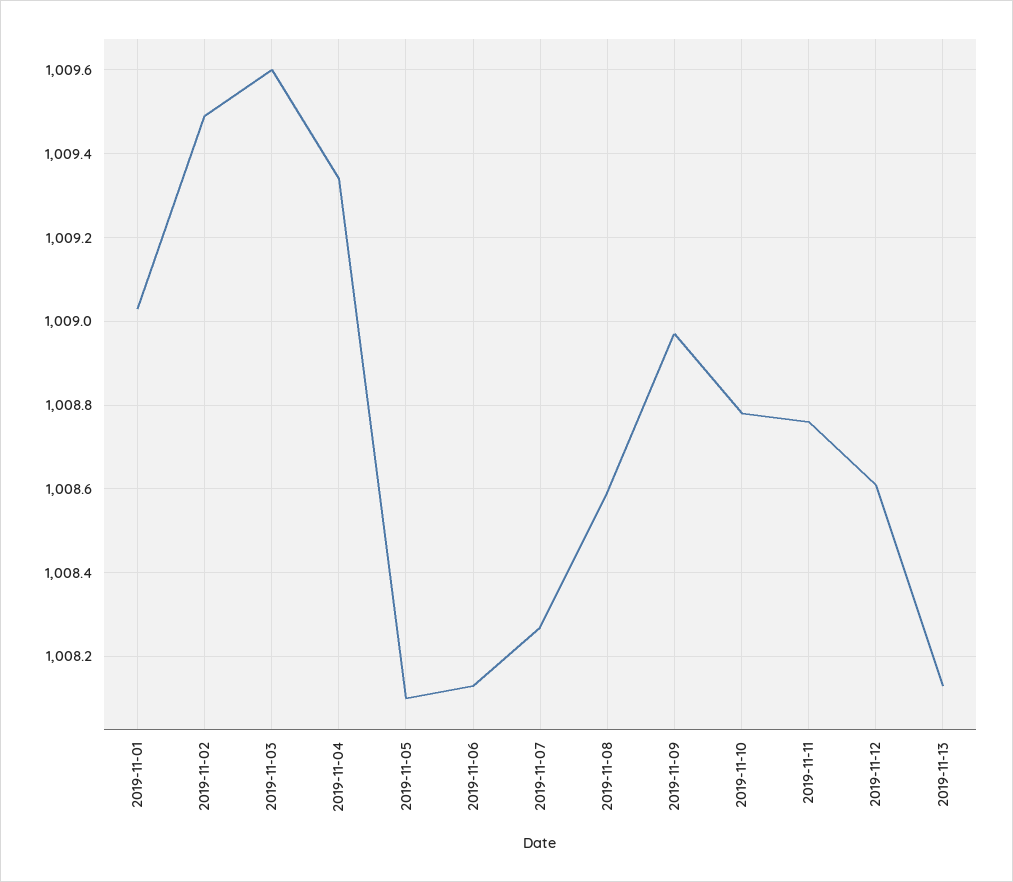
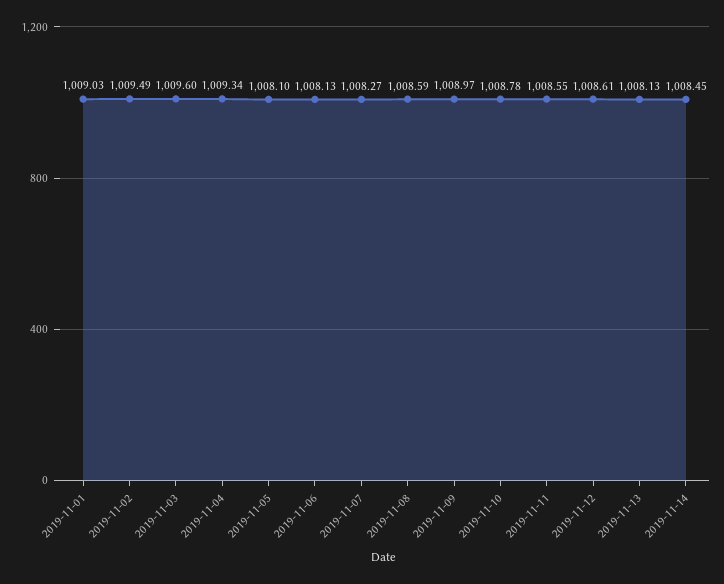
2019-11-11: 1008.75 -> 1008.55
2019-11-14: none -> 1008.45

